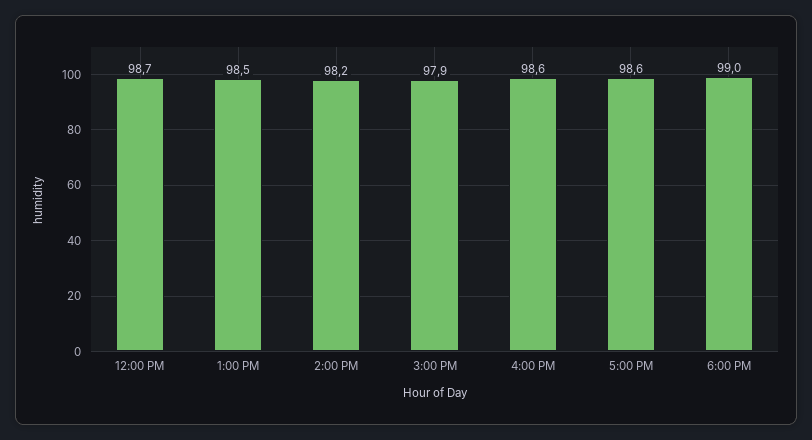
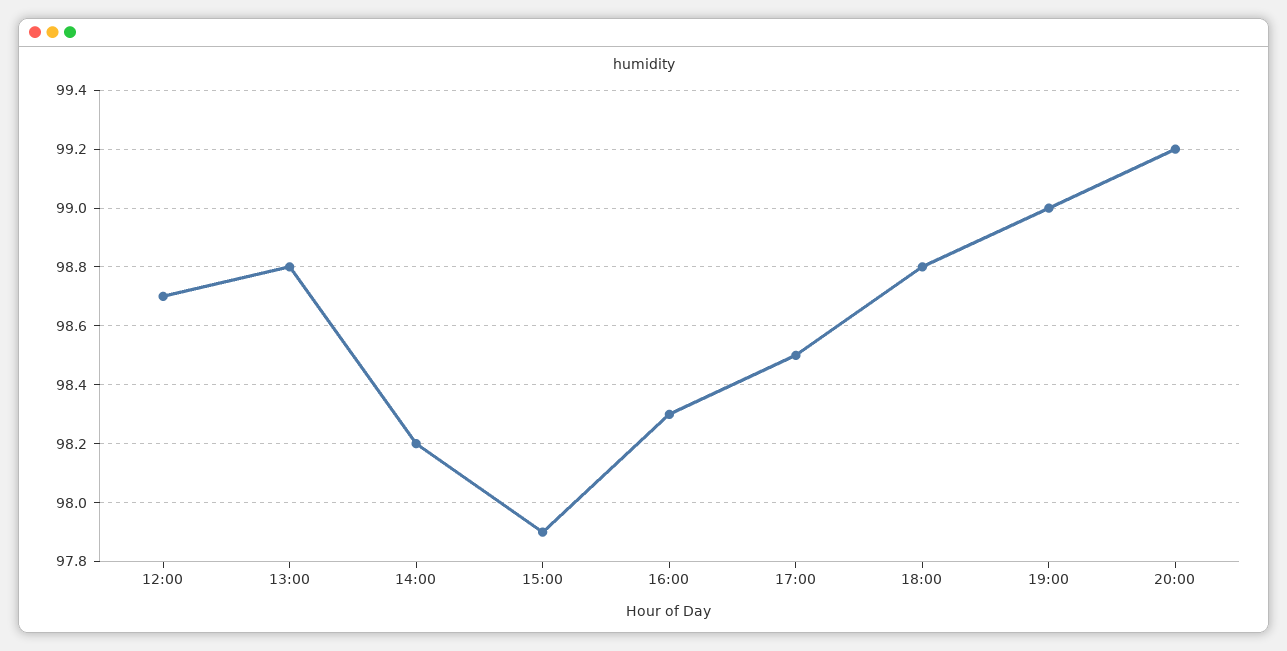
1:00 PM: 98.5 -> 98.8
4:00 PM: 98.6 -> 98.3
5:00 PM: 98.6 -> 98.5
6:00 PM: 99 -> 98.8
19:00: none -> 99
20:00: none -> 99.2

